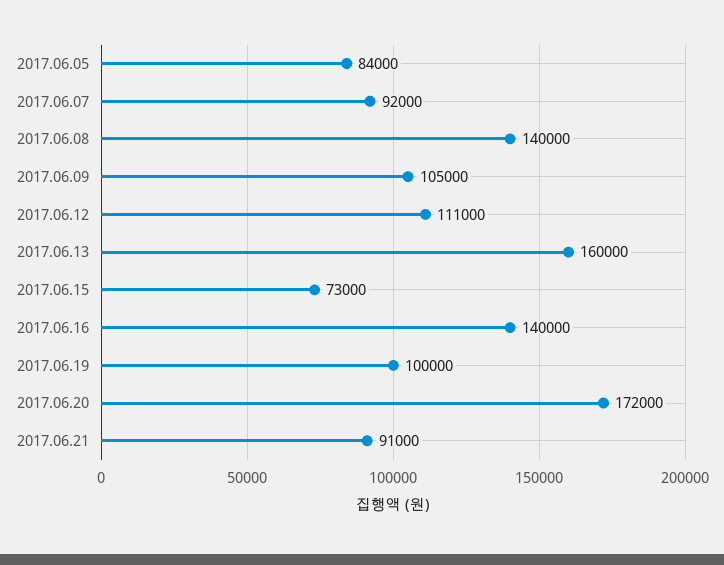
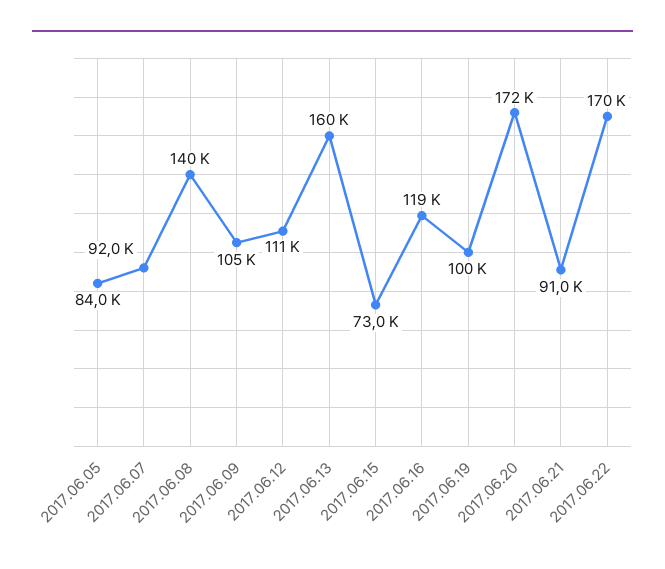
2017.06.16: 140000 -> 119000
2017.06.22: none -> 170000

